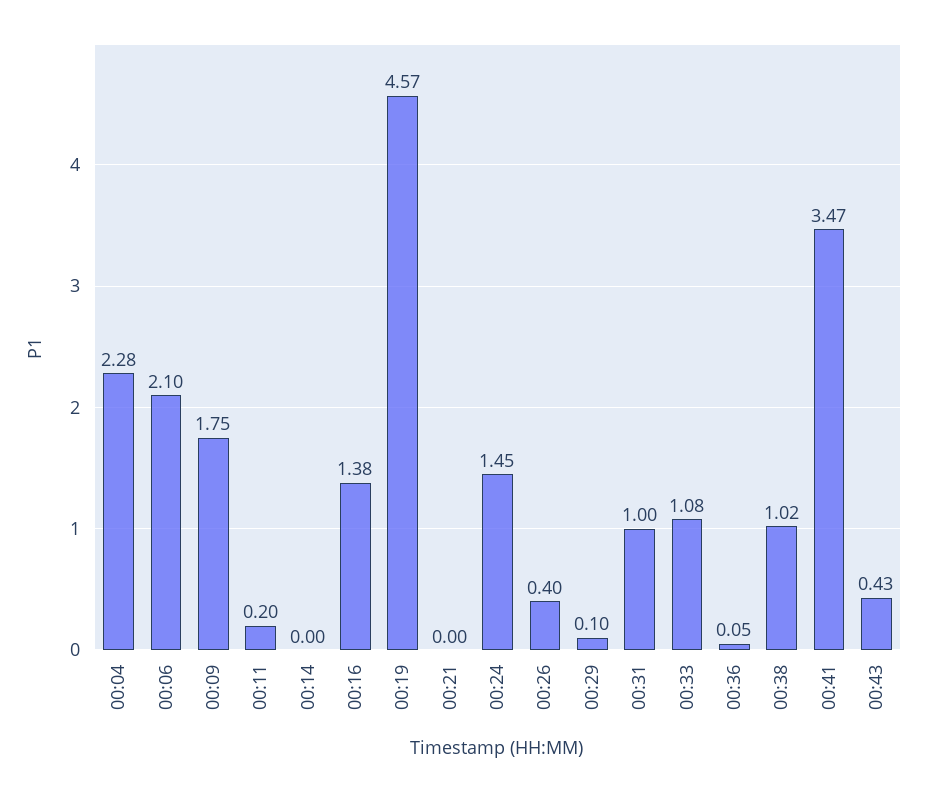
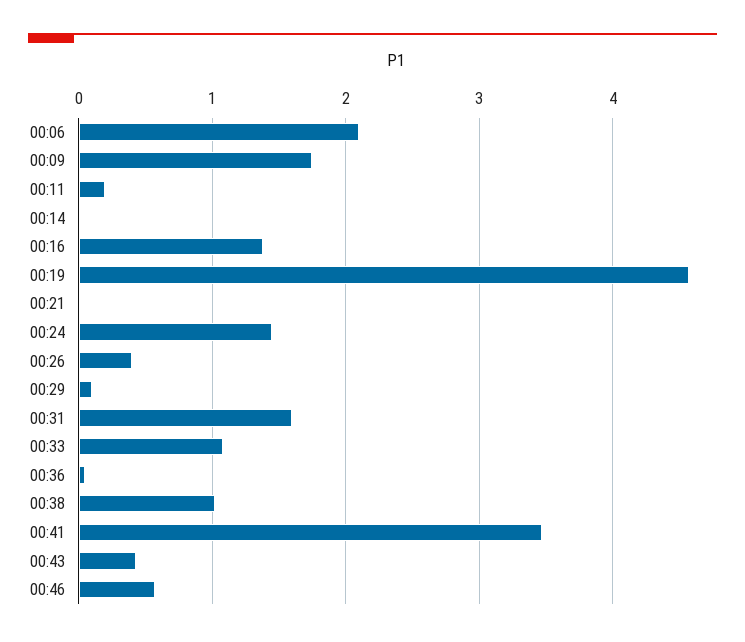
00:04: 2.28 -> none
00:31: 1 -> 1.6
00:46: none -> 0.6

